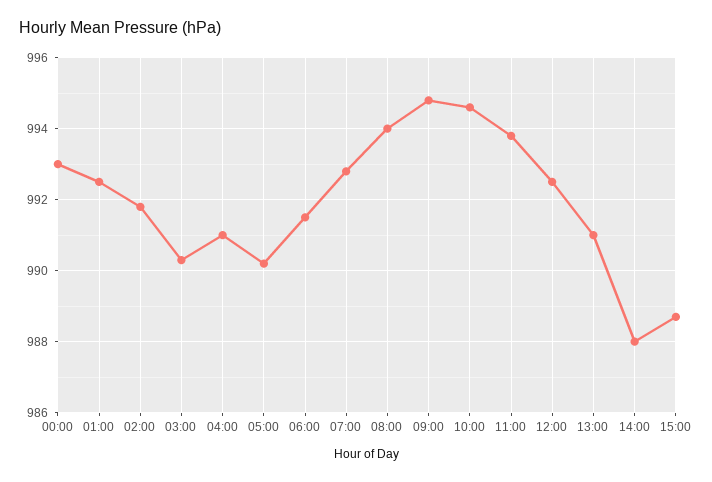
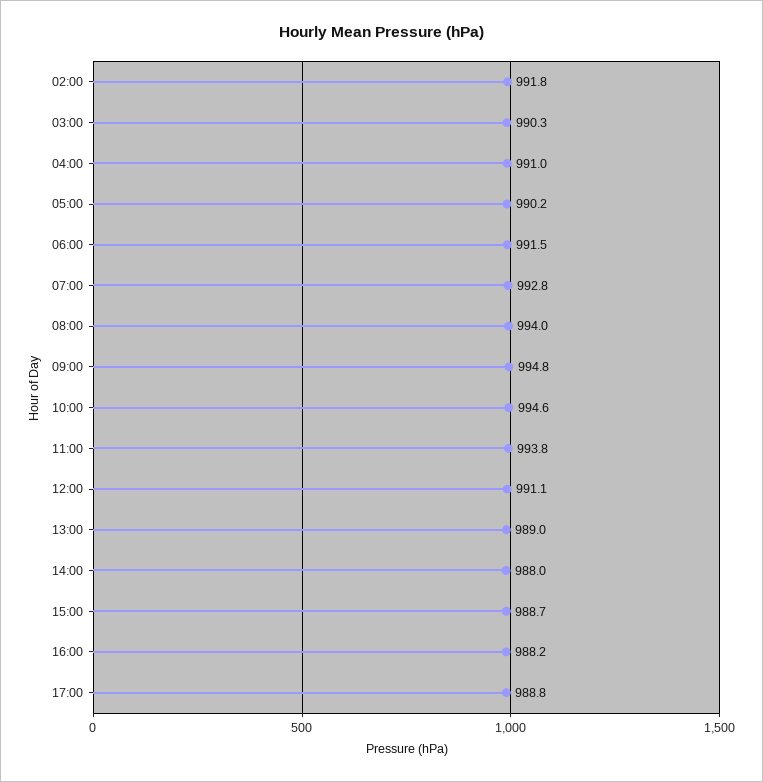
00:00: 993 -> none
01:00: 992.5 -> none
12:00: 992.5 -> 991.1
13:00: 991 -> 989
16:00: none -> 988.2
17:00: none -> 988.8

